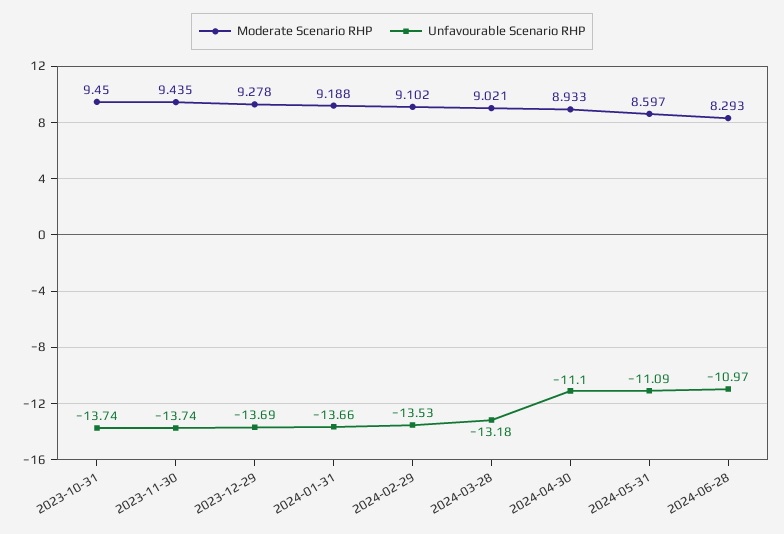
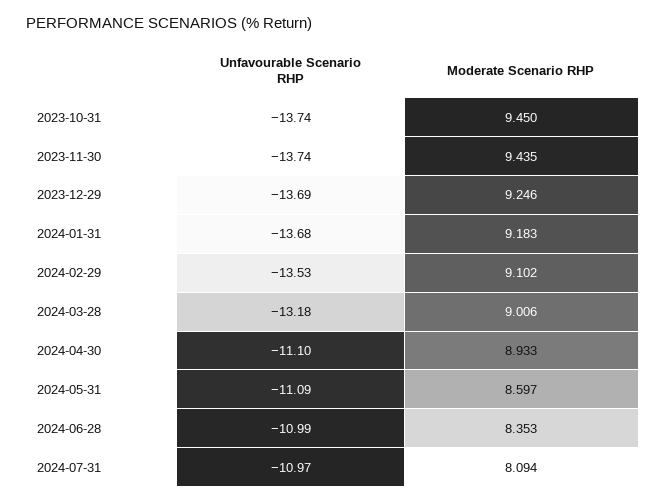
Moderate Scenario RHP, 2023-12-29: 9.278 -> 9.246
Moderate Scenario RHP, 2024-01-31: 9.188 -> 9.183
Unfavourable Scenario RHP, 2024-01-31: -13.66 -> -13.68
Moderate Scenario RHP, 2024-03-28: 9.021 -> 9.006
Moderate Scenario RHP, 2024-06-28: 8.293 -> 8.353
Unfavourable Scenario RHP, 2024-06-28: -10.97 -> -10.99
Unfavourable Scenario RHP, 2024-07-31: none -> -10.97
Moderate Scenario RHP, 2024-07-31: none -> 8.094

